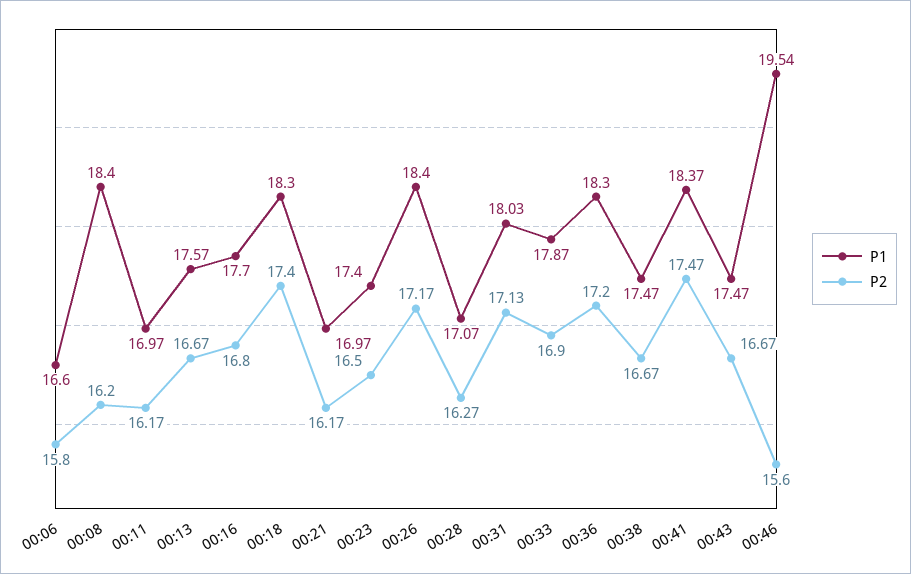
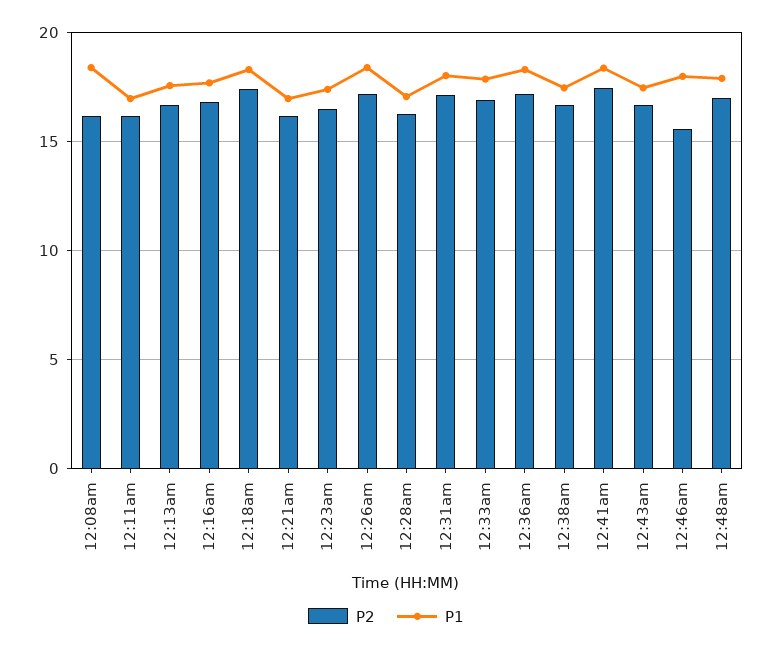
P1, 00:06: 16.6 -> none
P2, 00:06: 15.8 -> none
P1, 00:46: 19.54 -> 18
P2, 12:48am: none -> 17
P1, 12:48am: none -> 18

